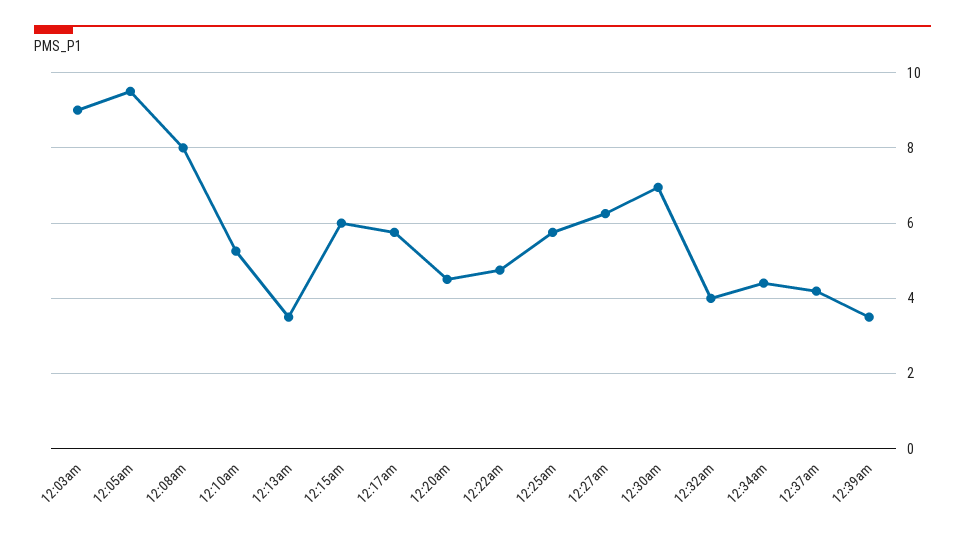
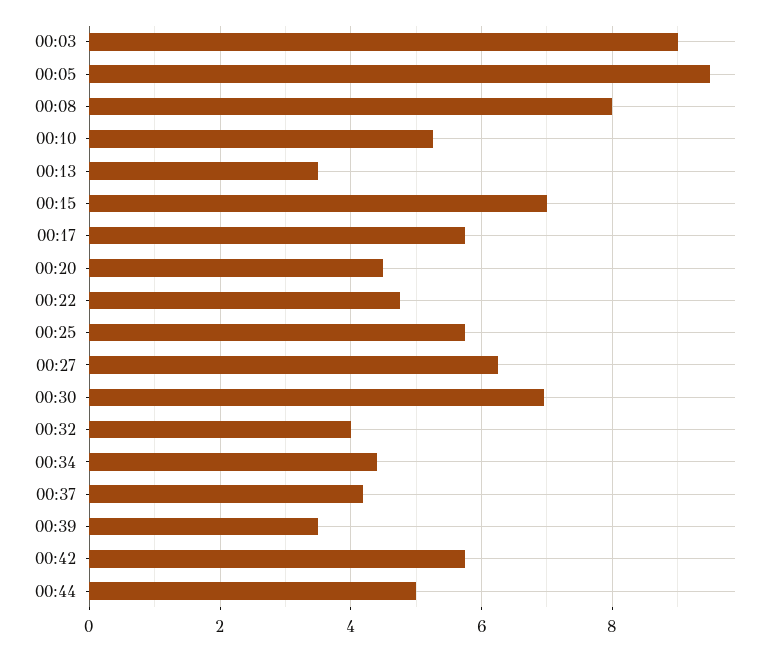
12:15am: 6 -> 7
00:42: none -> 5.8
00:44: none -> 5

